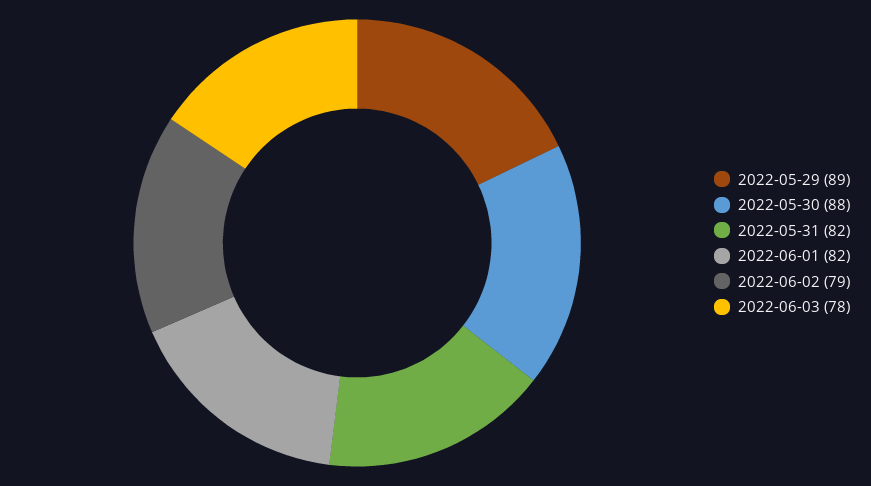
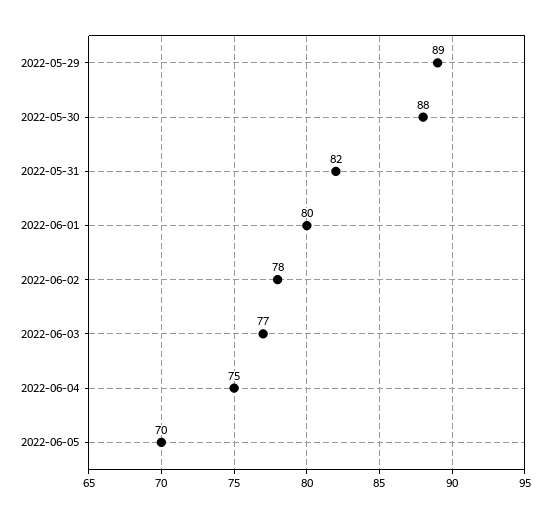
2022-06-01: 82 -> 80
2022-06-02: 79 -> 78
2022-06-03: 78 -> 77
2022-06-04: none -> 75
2022-06-05: none -> 70

